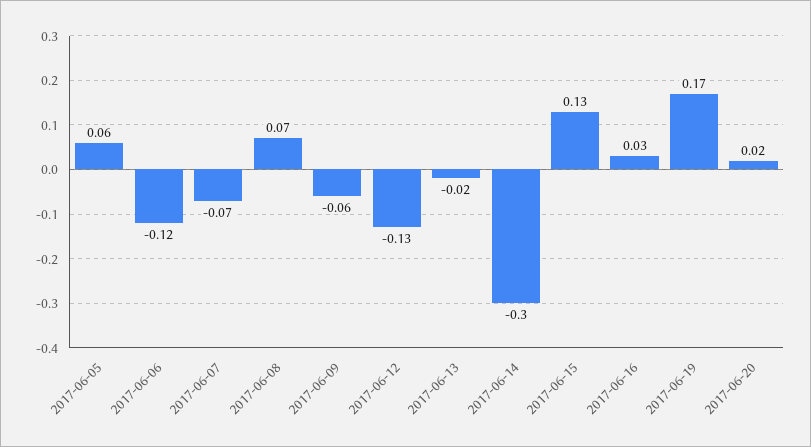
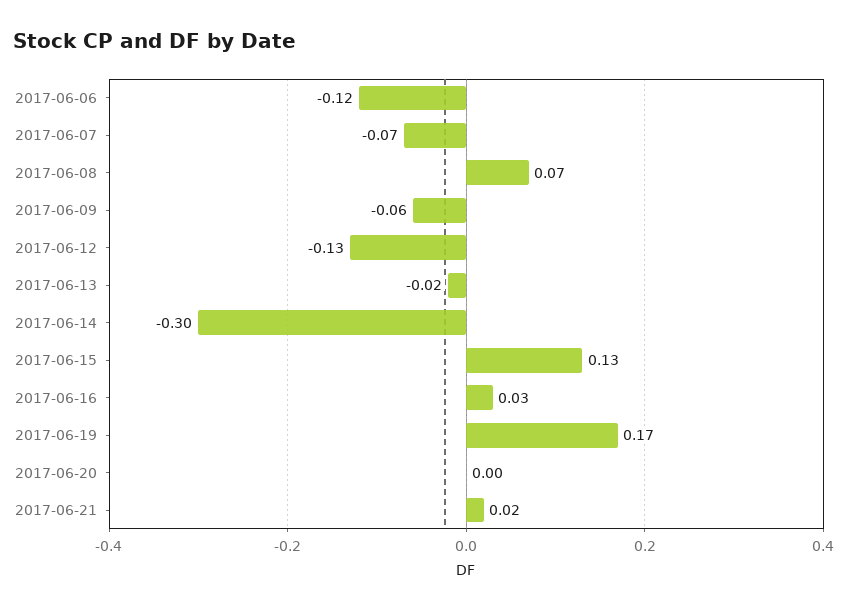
2017-06-05: 0.06 -> none
2017-06-20: 0.02 -> 0
2017-06-21: none -> 0.02

